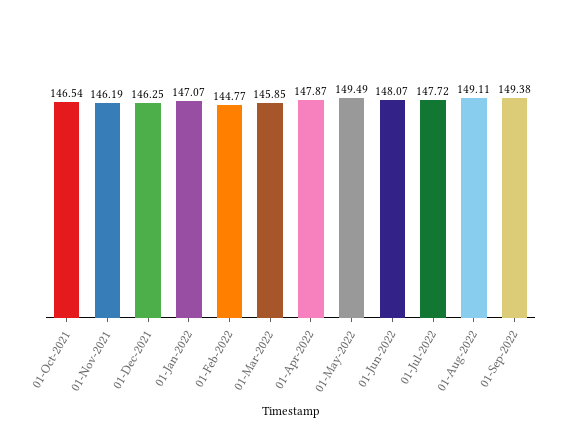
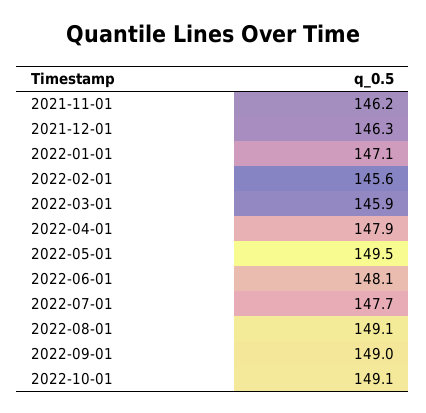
01-Oct-2021: 146.54 -> none
01-Feb-2022: 144.77 -> 145.6
01-Sep-2022: 149.38 -> 149
2022-10-01: none -> 149.1

